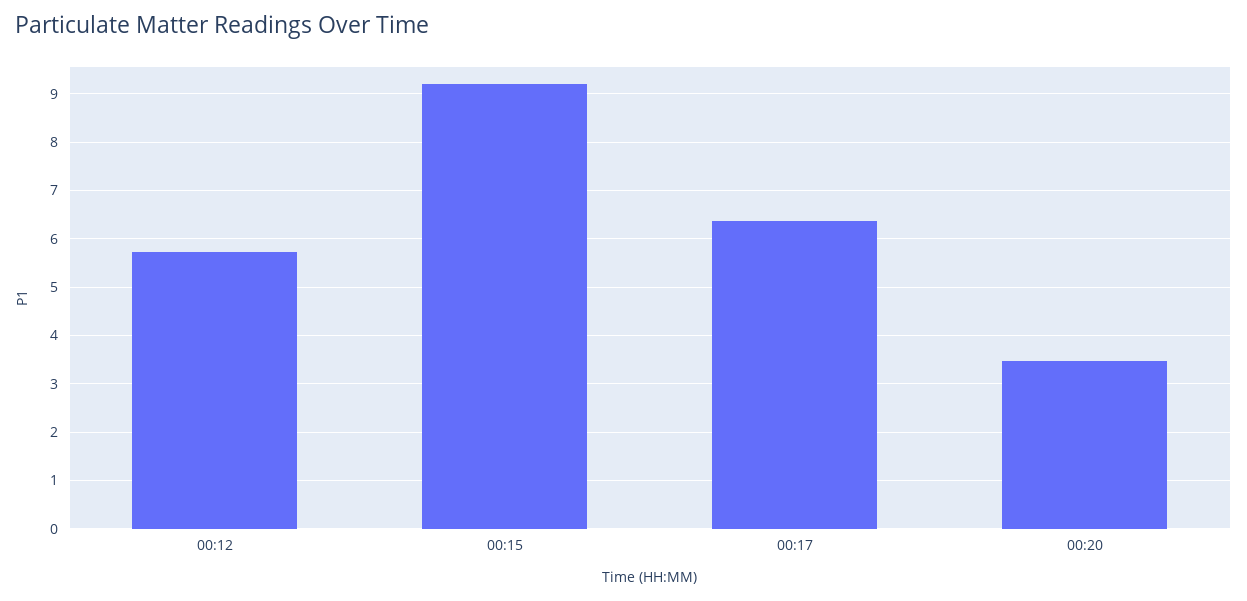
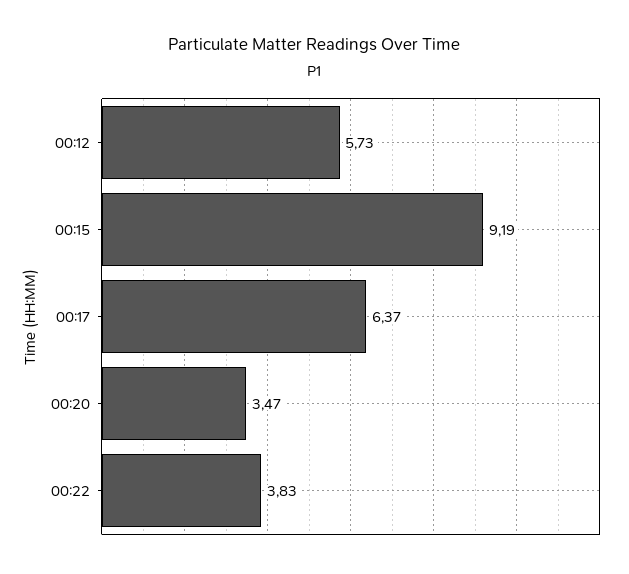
00:22: none -> 3.83

